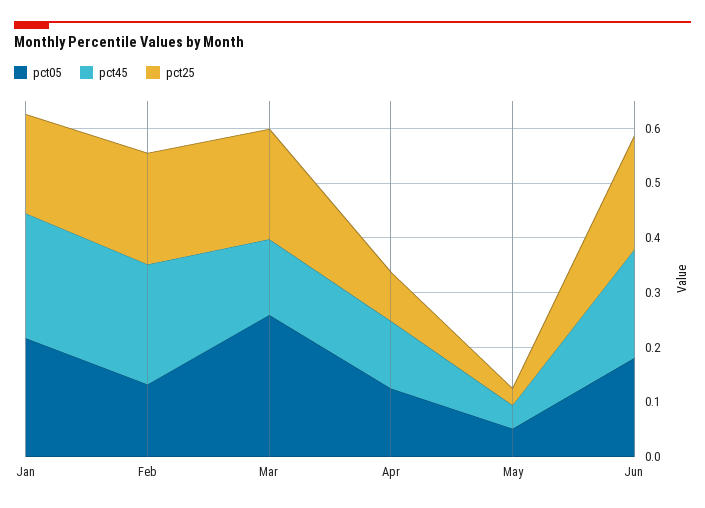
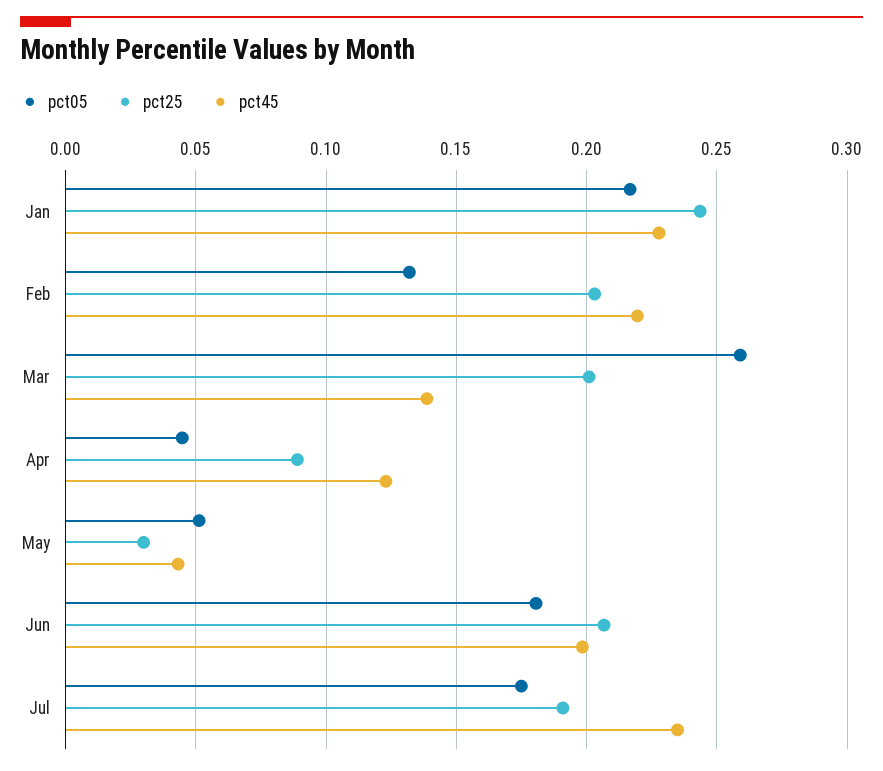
pct25, Jan: 0.18 -> 0.245
pct05, Apr: 0.12 -> 0.045
pct05, Jul: none -> 0.175
pct25, Jul: none -> 0.19
pct45, Jul: none -> 0.235

